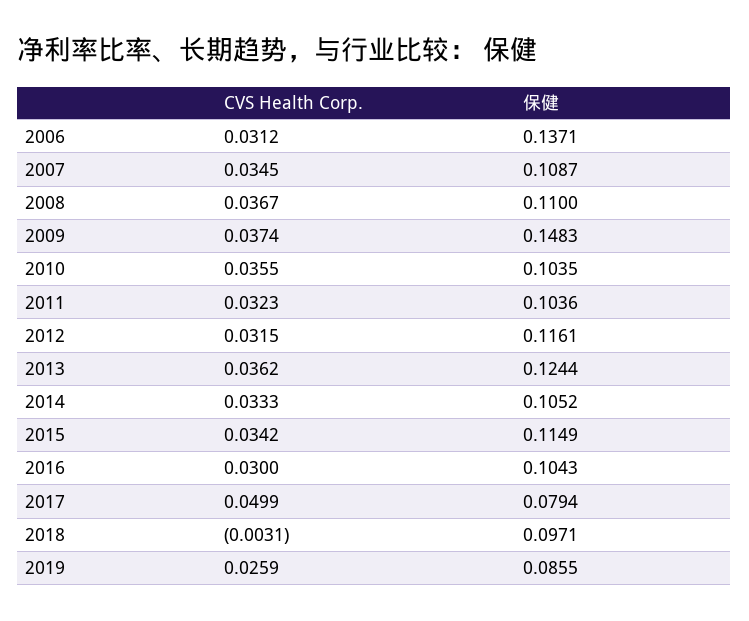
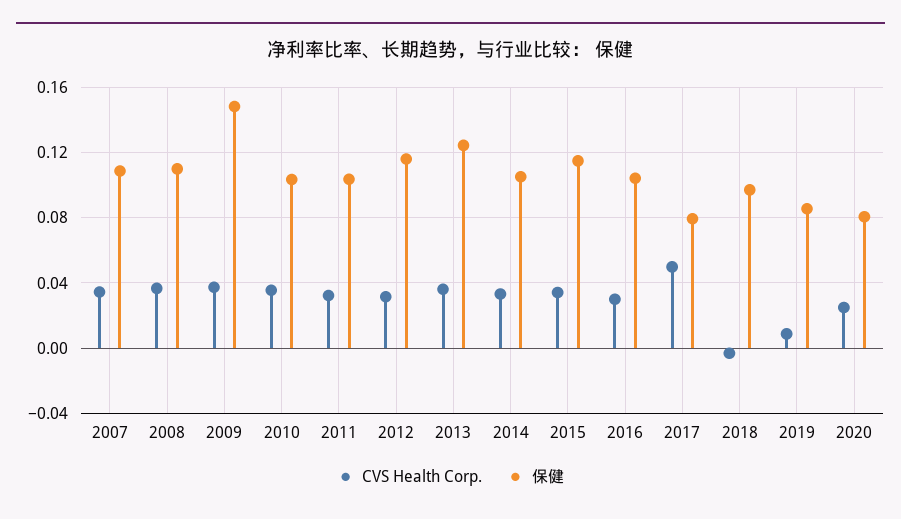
CVS Health Corp., 2006: 0.0312 -> none
保健, 2006: 0.1371 -> none
CVS Health Corp., 2019: 0.0259 -> 0.01
CVS Health Corp., 2020: none -> 0.025
保健, 2020: none -> 0.08

